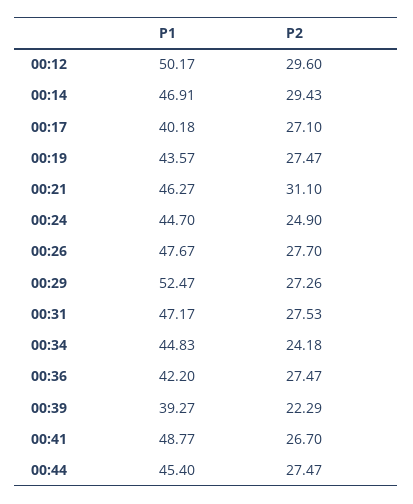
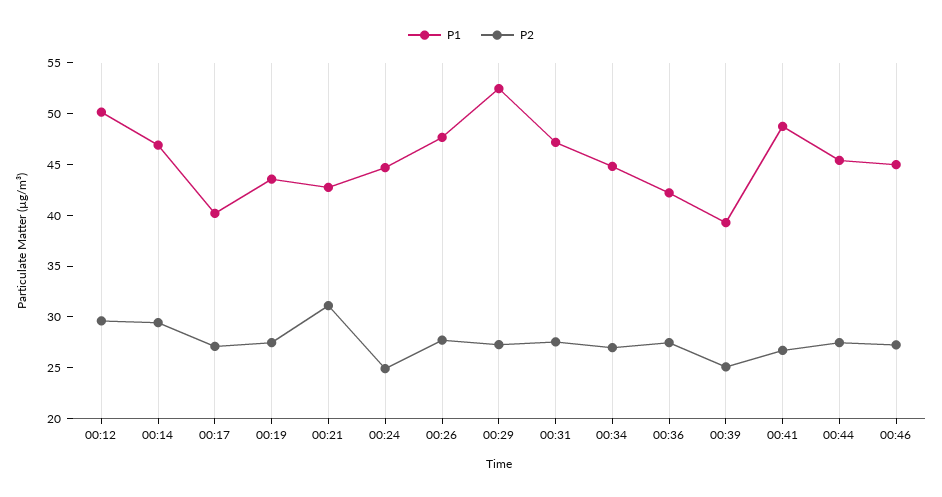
P1, 00:21: 46.27 -> 43
P2, 00:34: 24.18 -> 27
P2, 00:39: 22.29 -> 25
P1, 00:46: none -> 45
P2, 00:46: none -> 27

